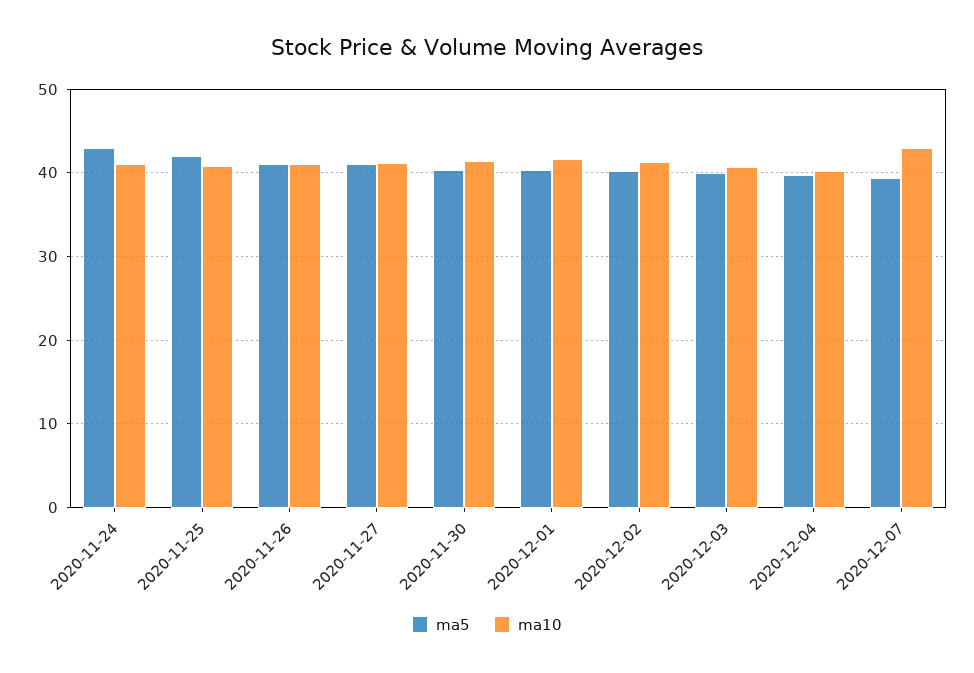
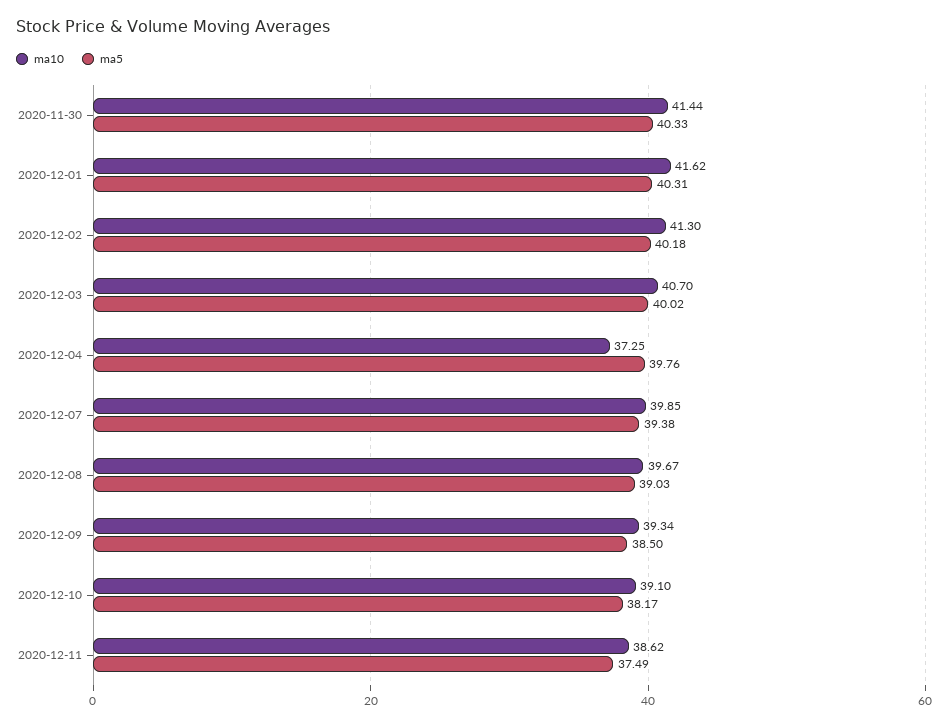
ma5, 2020-11-24: 43 -> none
ma10, 2020-11-24: 41 -> none
ma5, 2020-11-25: 42 -> none
ma10, 2020-11-25: 41 -> none
ma5, 2020-11-26: 41 -> none
ma10, 2020-11-26: 41 -> none
ma5, 2020-11-27: 41 -> none
ma10, 2020-11-27: 41 -> none
ma10, 2020-12-04: 40 -> 37.25
ma10, 2020-12-07: 43 -> 39.85
ma10, 2020-12-08: none -> 39.67
ma5, 2020-12-08: none -> 39.03
ma10, 2020-12-09: none -> 39.34
ma5, 2020-12-09: none -> 38.5
ma10, 2020-12-10: none -> 39.1
ma5, 2020-12-10: none -> 38.17
ma10, 2020-12-11: none -> 38.62
ma5, 2020-12-11: none -> 37.49

